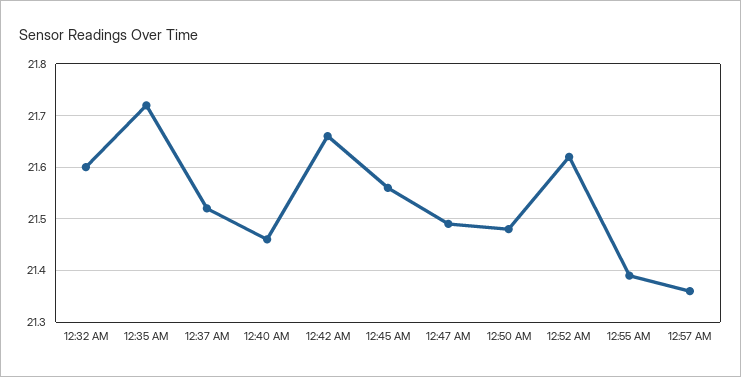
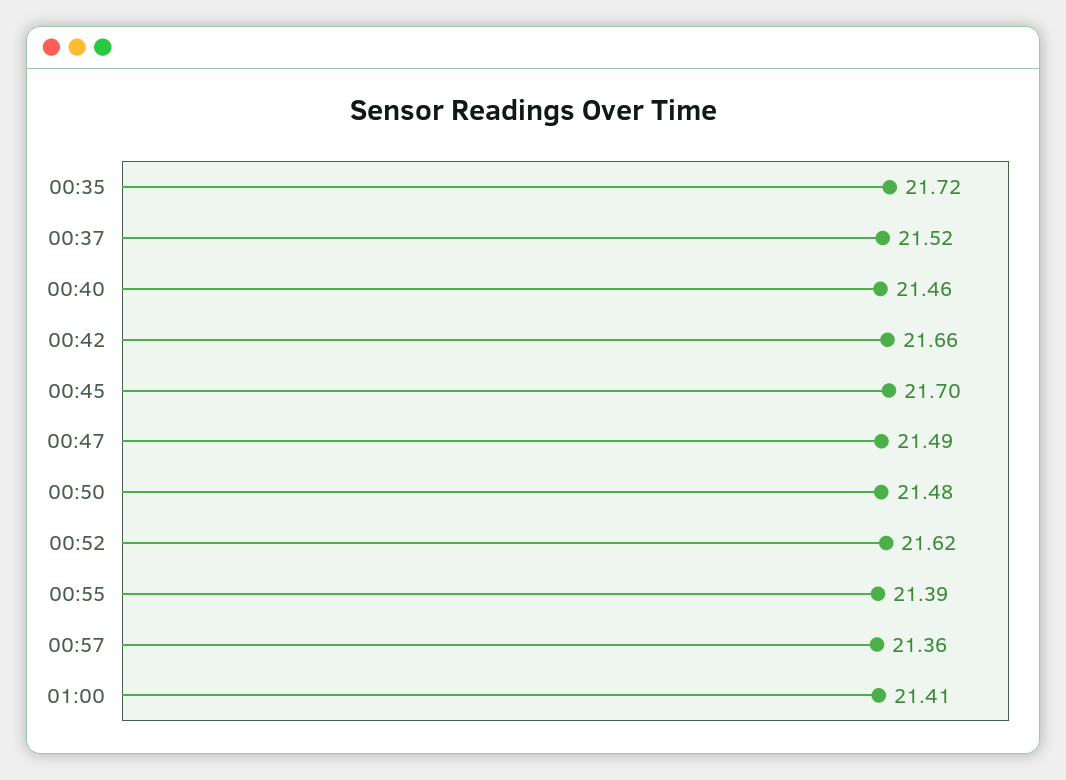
12:32 AM: 21.6 -> none
12:45 AM: 21.55 -> 21.7
01:00: none -> 21.41

